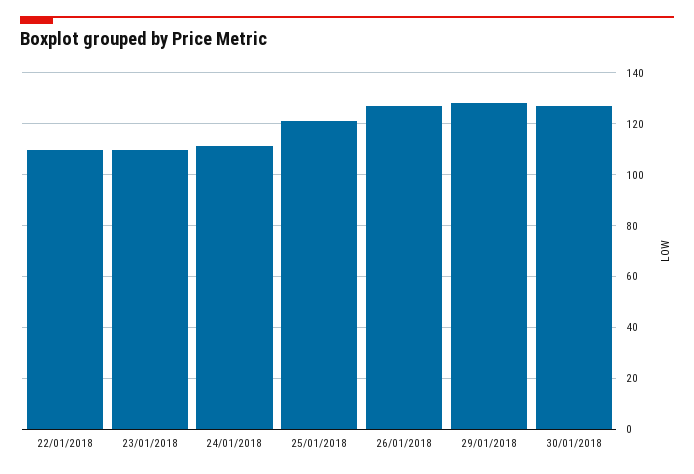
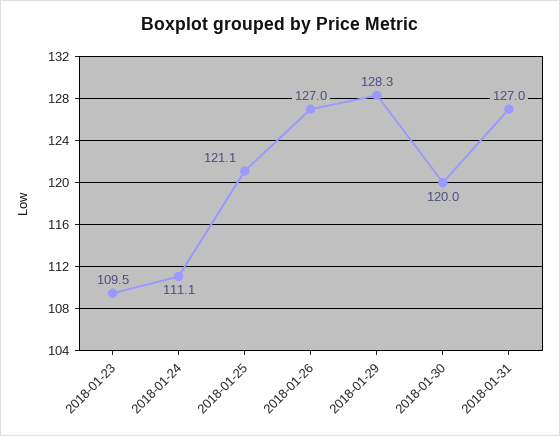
22/01/2018: 110 -> none
30/01/2018: 127.5 -> 120
2018-01-31: none -> 127

